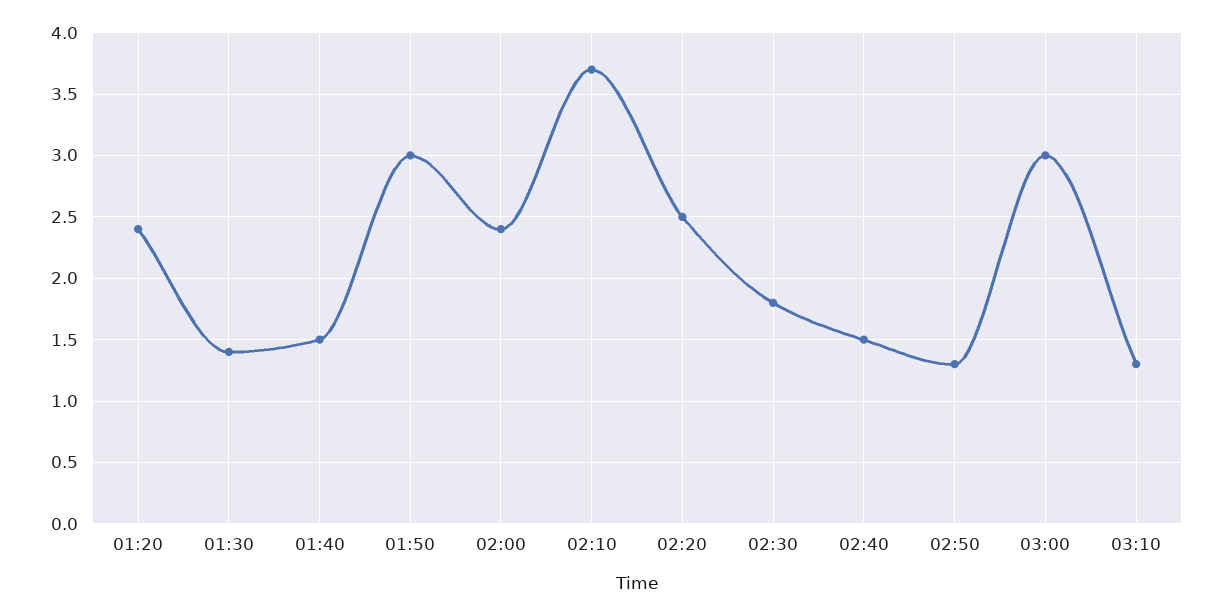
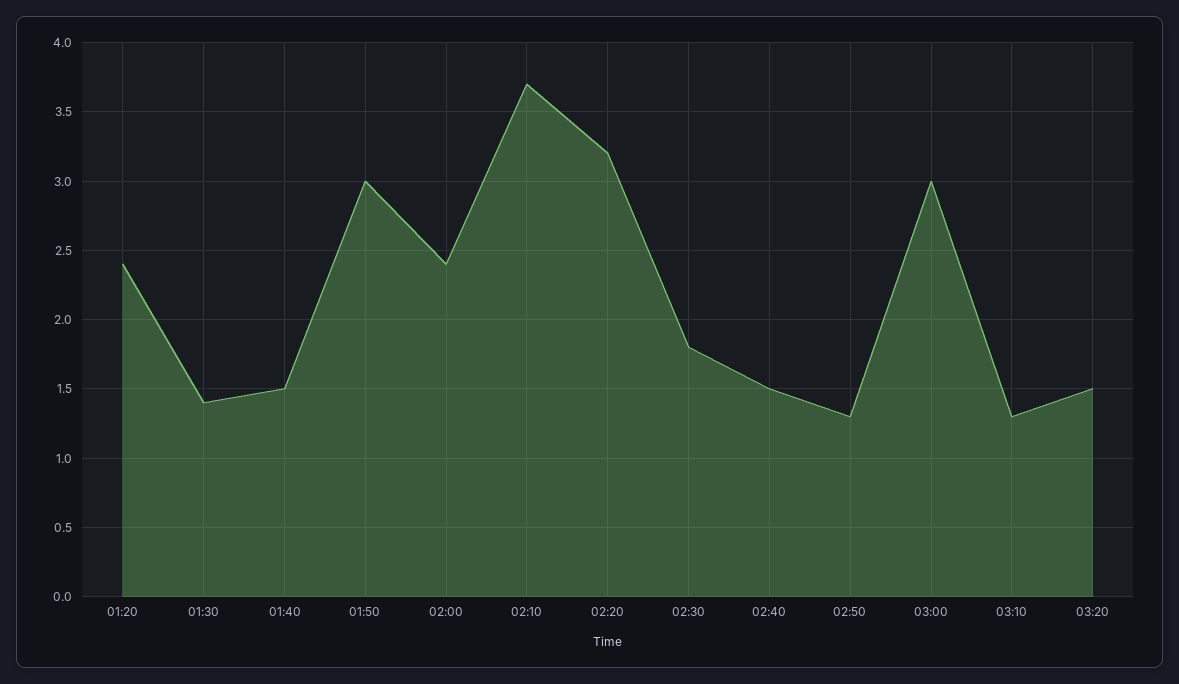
02:20: 2.5 -> 3.2
03:20: none -> 1.5

